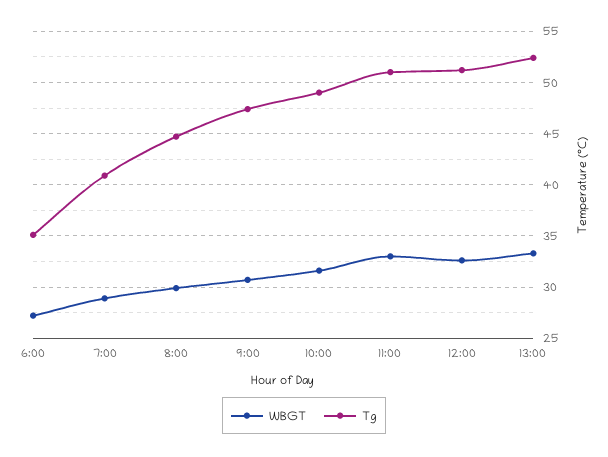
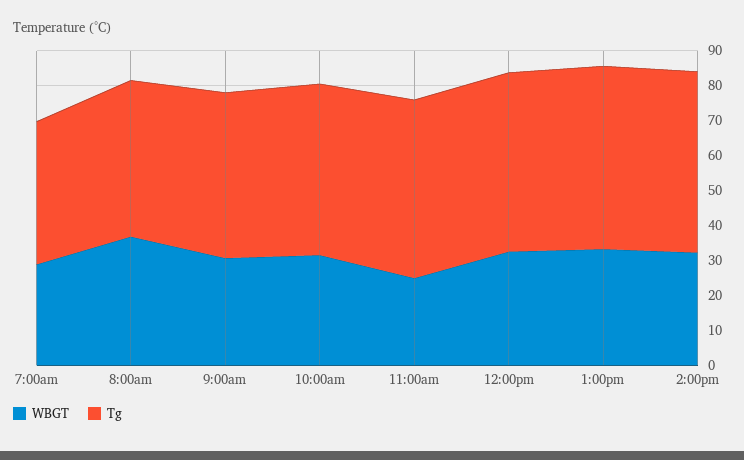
WBGT, 6:00: 27 -> none
Tg, 6:00: 35 -> none
WBGT, 8:00: 30 -> 37.5
WBGT, 11:00: 33 -> 25
WBGT, 2:00pm: none -> 32.5
Tg, 2:00pm: none -> 52.5

